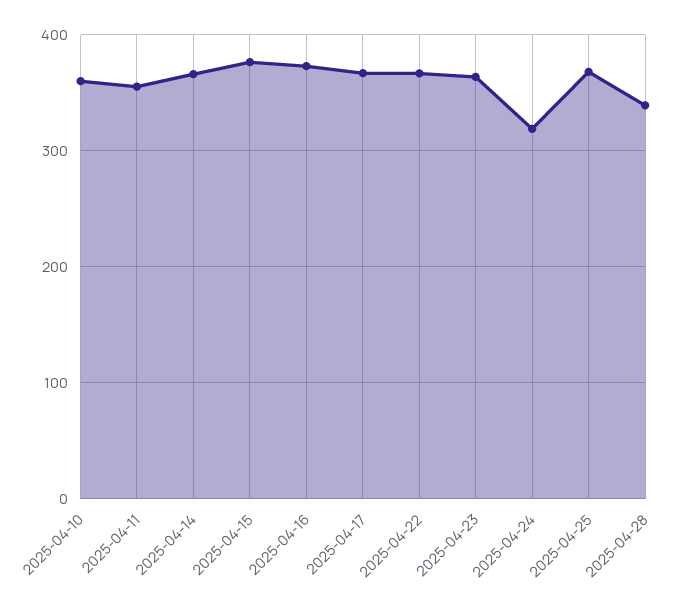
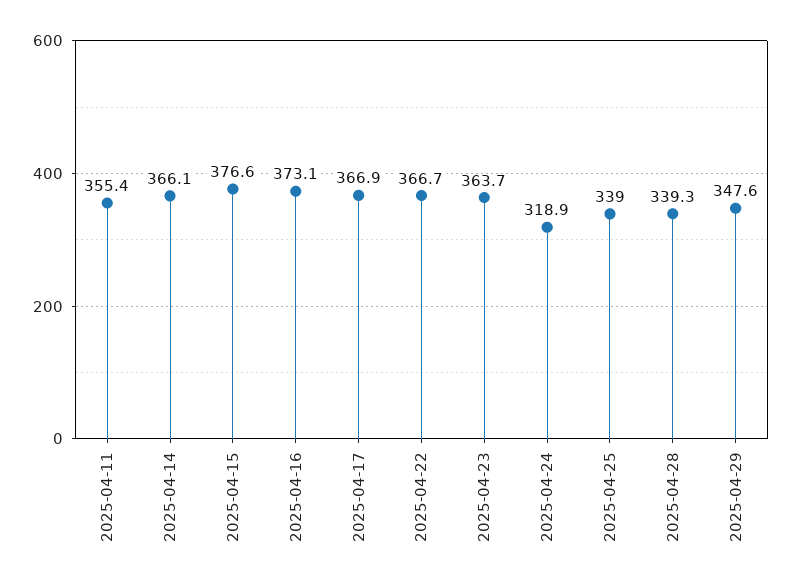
2025-04-10: 360 -> none
2025-04-25: 370 -> 339
2025-04-29: none -> 347.6

